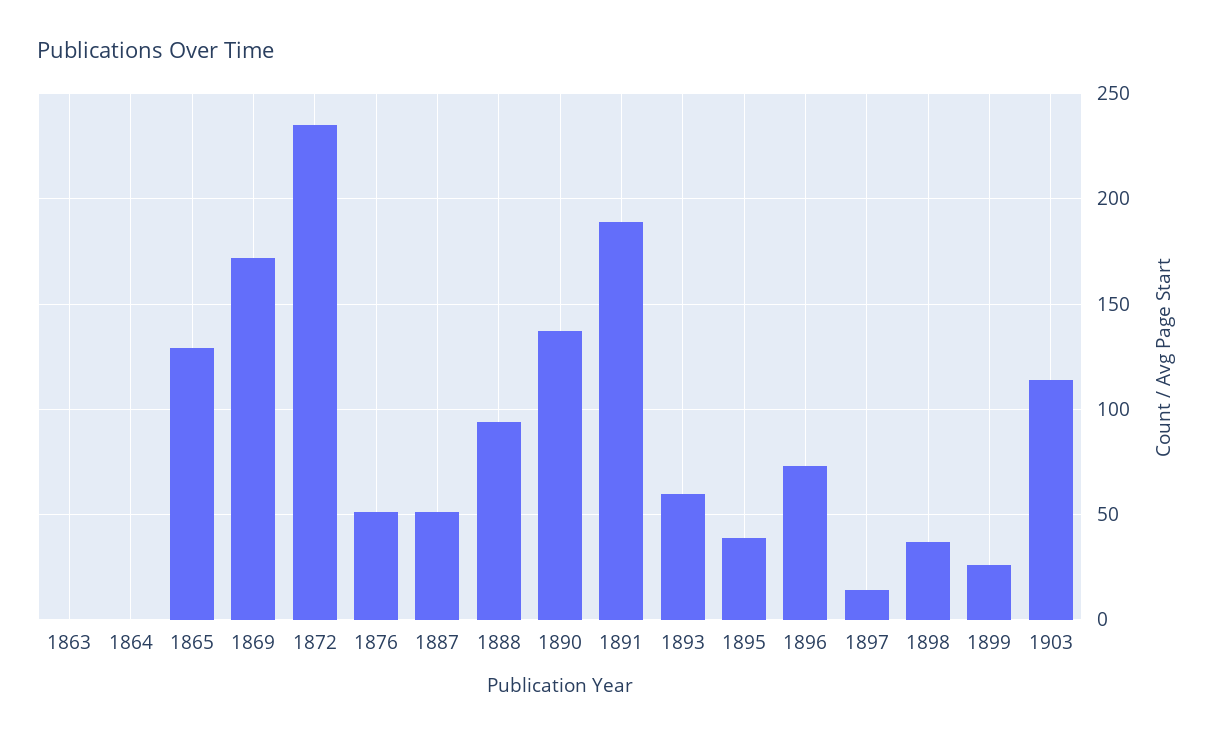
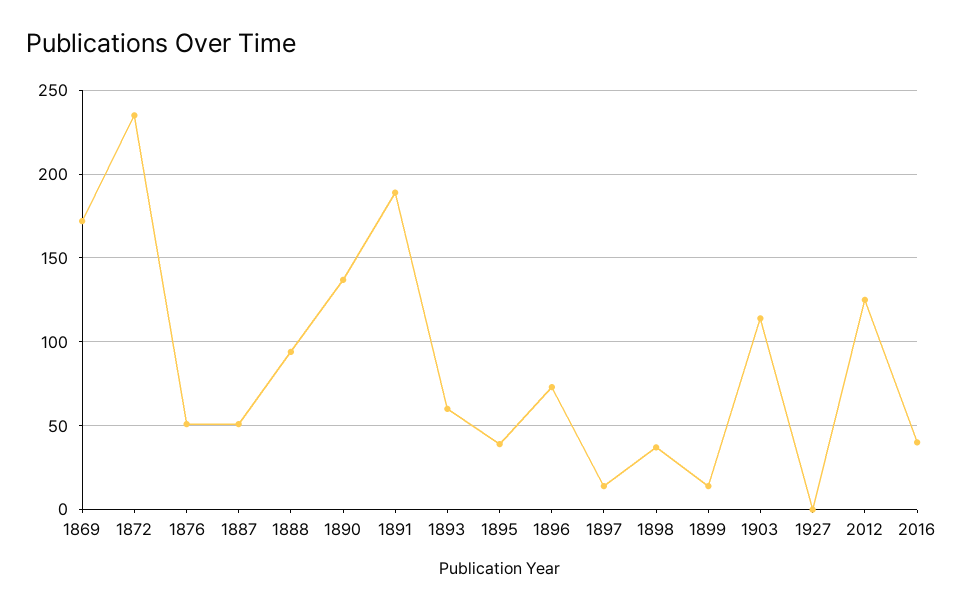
1863: 0 -> none
1864: 0 -> none
1865: 130 -> none
1899: 25 -> 15
1927: none -> 0
2012: none -> 125
2016: none -> 40

